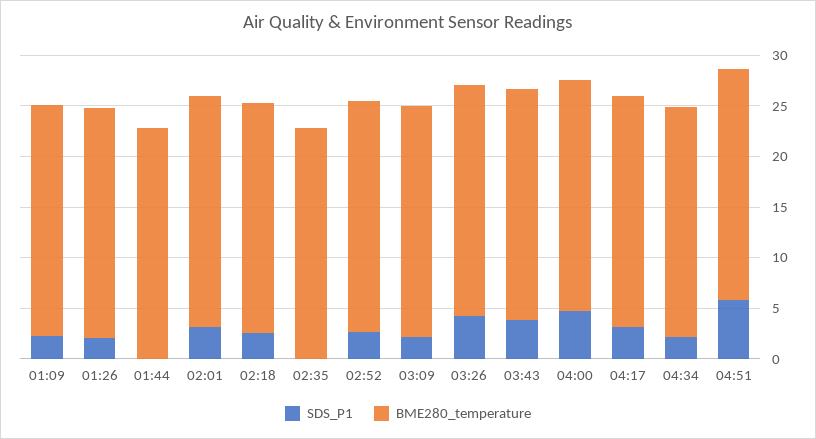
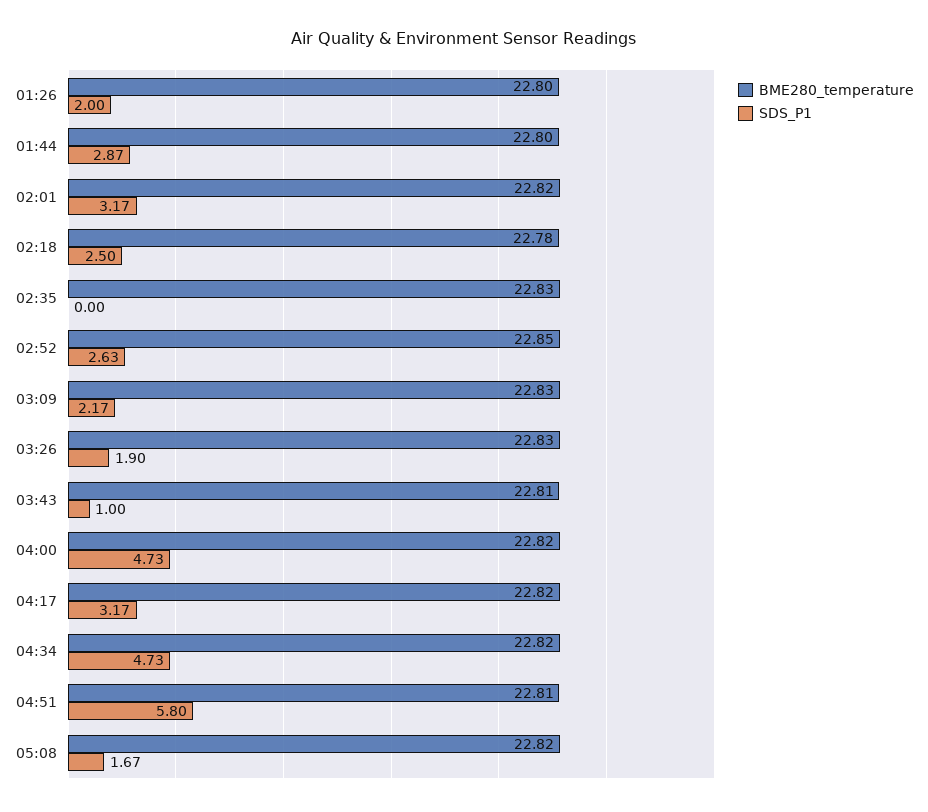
SDS_P1, 01:09: 2 -> none
BME280_temperature, 01:09: 23 -> none
SDS_P1, 01:44: 0 -> 2.87
SDS_P1, 03:26: 4 -> 1.9
SDS_P1, 03:43: 4 -> 1
SDS_P1, 04:34: 2 -> 4.73
BME280_temperature, 05:08: none -> 22.82
SDS_P1, 05:08: none -> 1.67

